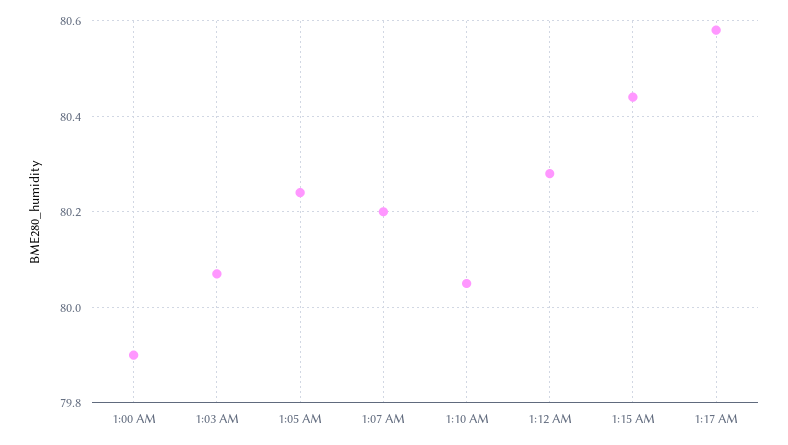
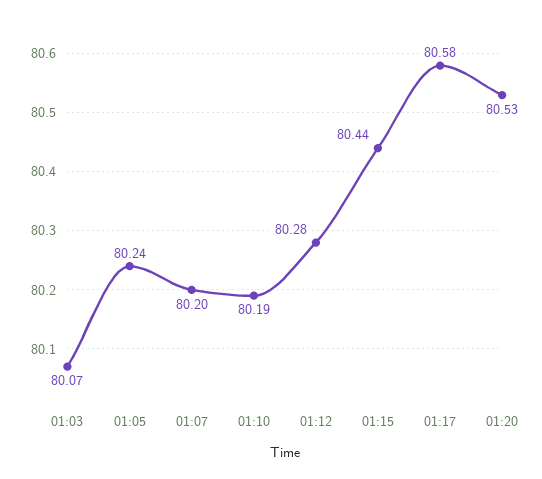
1:00 AM: 79.9 -> none
1:10 AM: 80.05 -> 80.19
01:20: none -> 80.53

